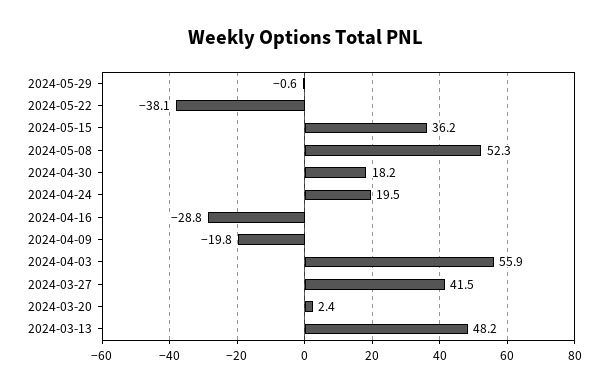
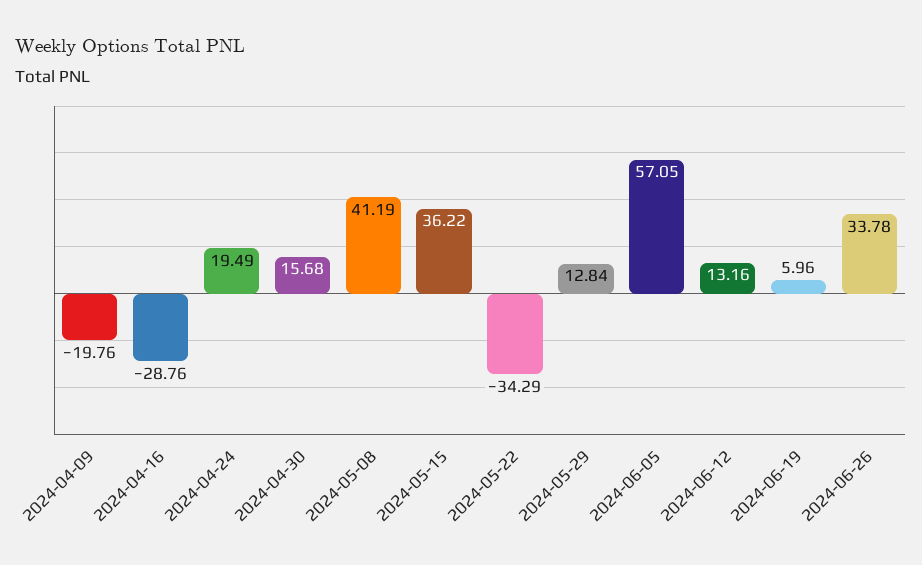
2024-05-29: -0.6 -> 12.84
2024-05-22: -38.1 -> -34.29
2024-05-08: 52.3 -> 41.19
2024-04-30: 18.2 -> 15.68
2024-04-03: 55.9 -> none
2024-03-27: 41.5 -> none
2024-03-20: 2.4 -> none
2024-03-13: 48.2 -> none
2024-06-05: none -> 57.05
2024-06-12: none -> 13.16
2024-06-19: none -> 5.96
2024-06-26: none -> 33.78

